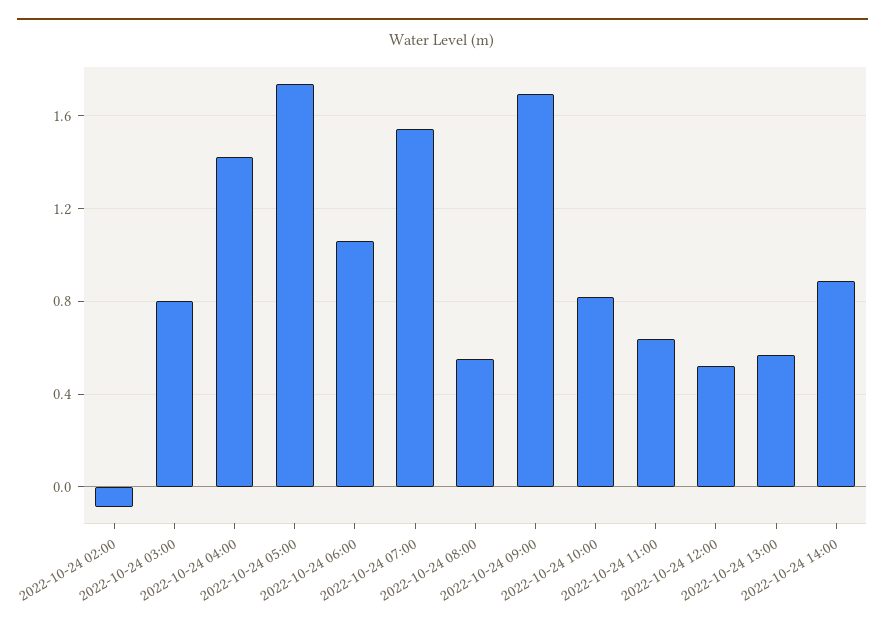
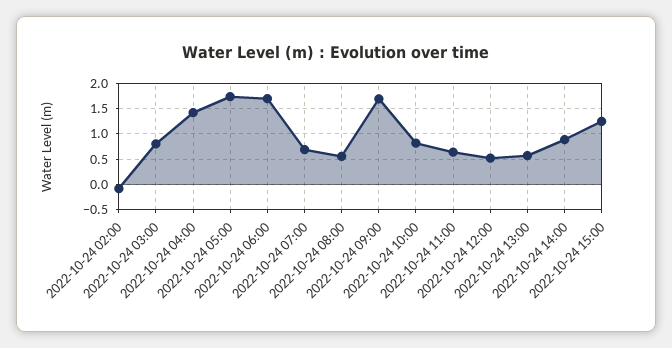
2022-10-24 06:00: 1.05 -> 1.75
2022-10-24 07:00: 1.55 -> 0.75
2022-10-24 15:00: none -> 1.25

